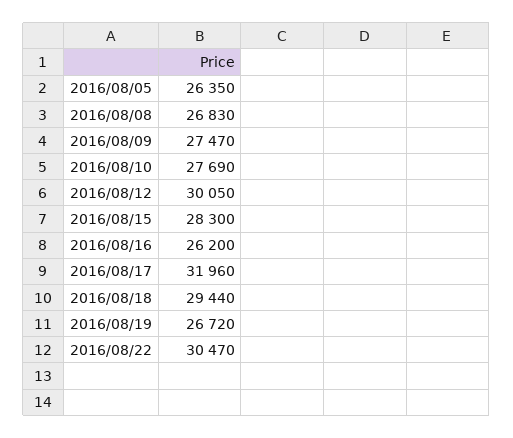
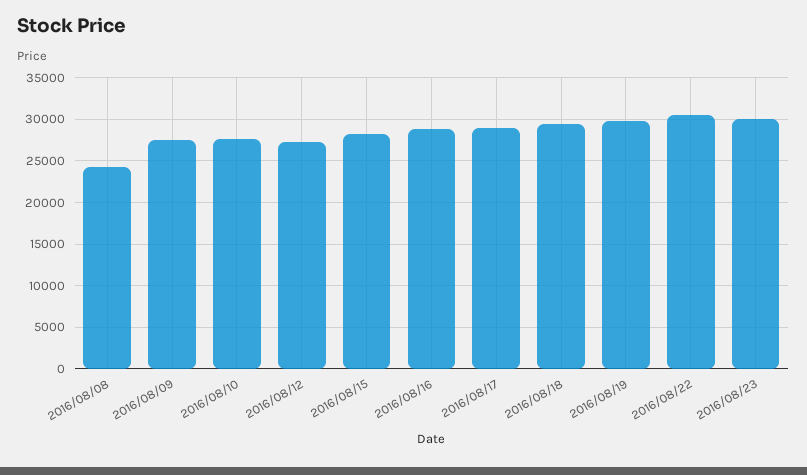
2016/08/05: 26350 -> none
2016/08/08: 26830 -> 24000
2016/08/12: 30050 -> 27000
2016/08/16: 26200 -> 29000
2016/08/17: 31960 -> 29000
2016/08/19: 26720 -> 30000
2016/08/23: none -> 30000

